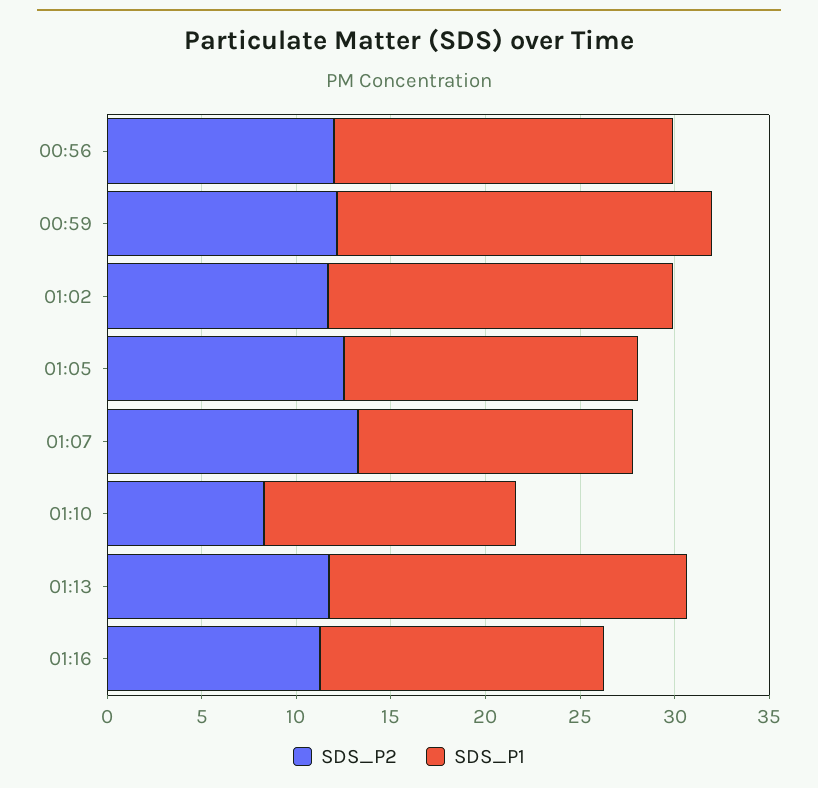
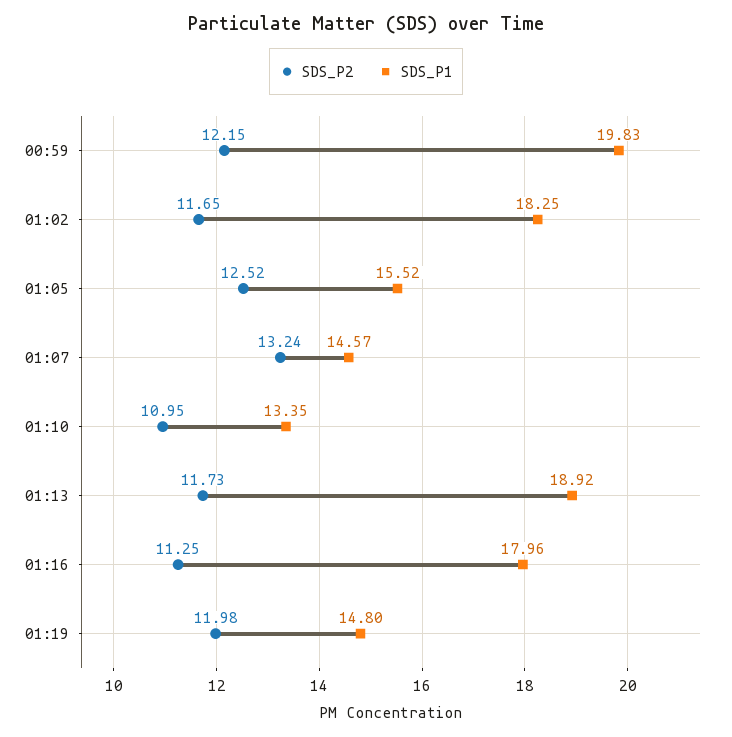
SDS_P2, 00:56: 12 -> none
SDS_P1, 00:56: 18 -> none
SDS_P2, 01:10: 8 -> 10.95
SDS_P1, 01:16: 15 -> 17.96
SDS_P2, 01:19: none -> 11.98
SDS_P1, 01:19: none -> 14.8

